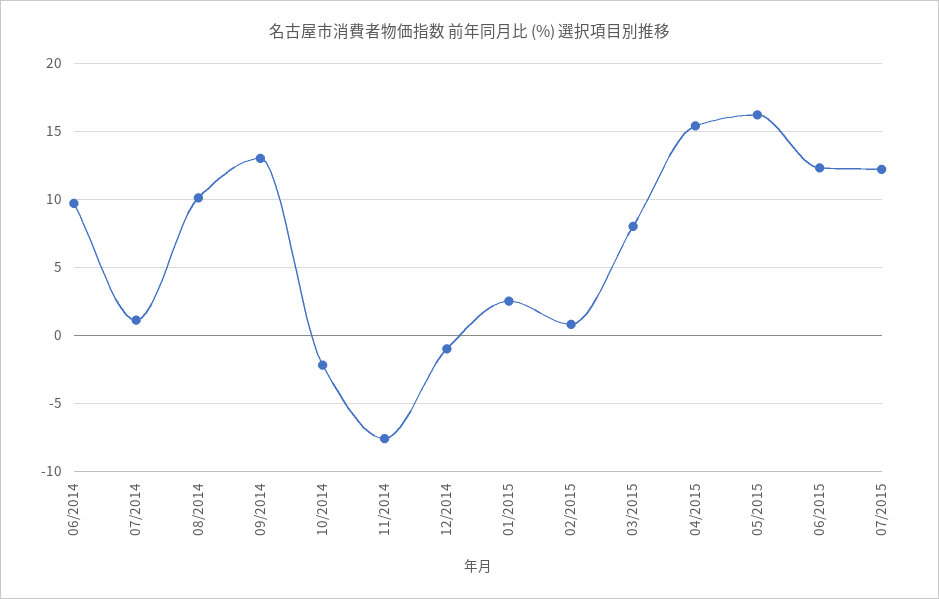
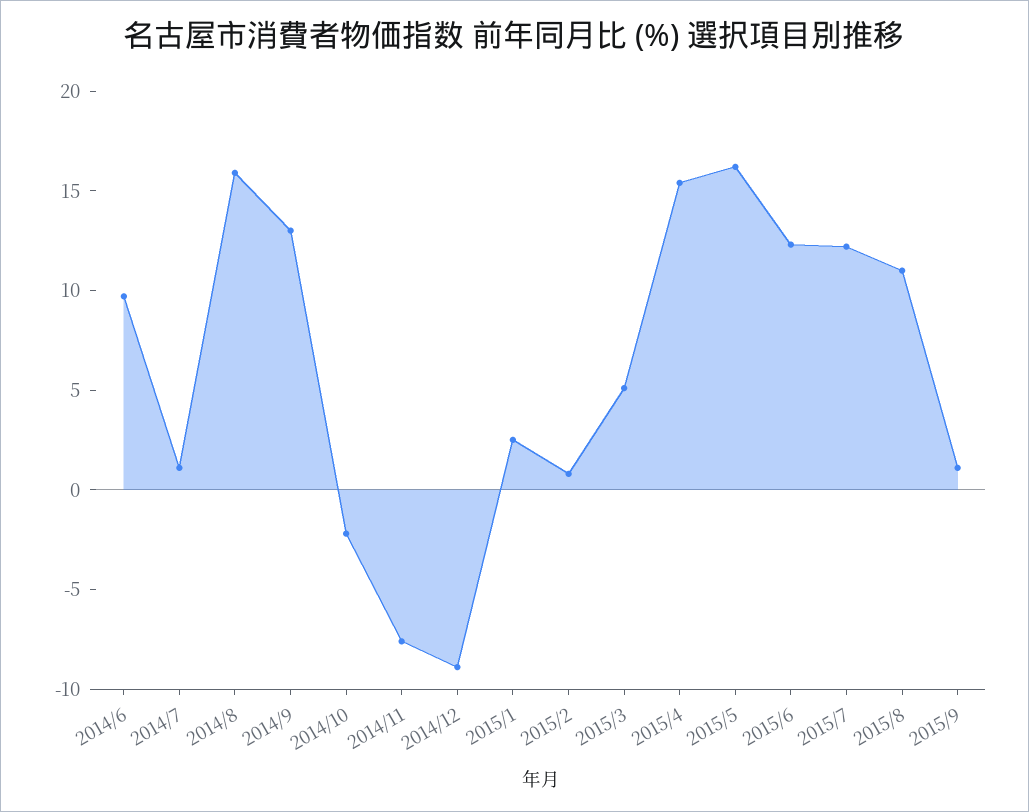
08/2014: 10 -> 16
12/2014: -1 -> -9
03/2015: 8 -> 5
2015/8: none -> 11
2015/9: none -> 1

